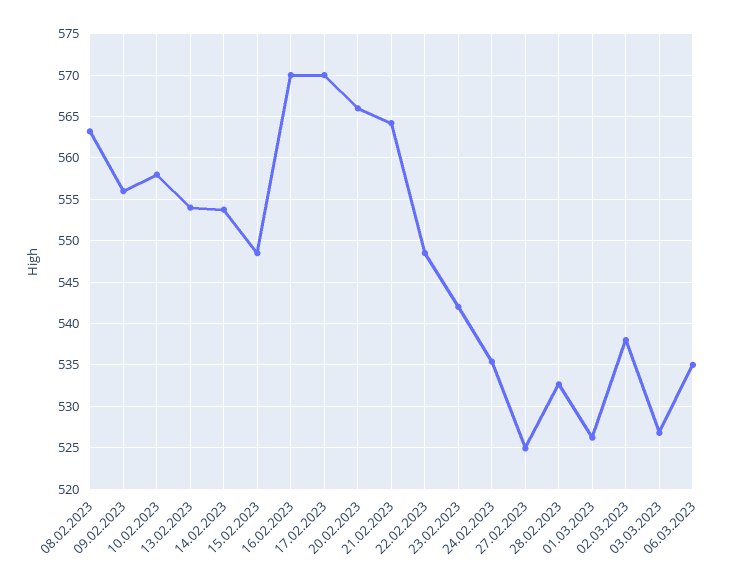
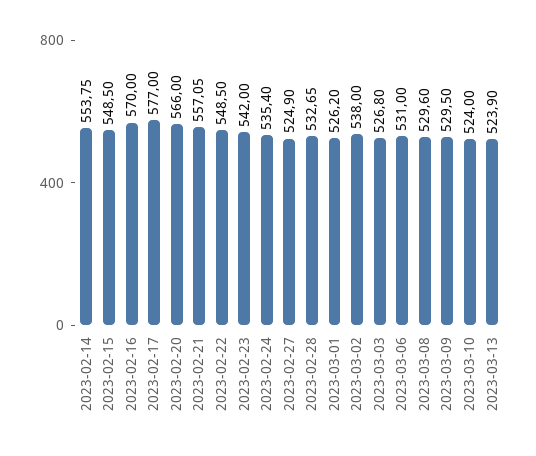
08.02.2023: 563 -> none
09.02.2023: 556 -> none
10.02.2023: 558 -> none
13.02.2023: 554 -> none
17.02.2023: 570 -> 577
21.02.2023: 564 -> 557.05
06.03.2023: 535 -> 531
2023-03-08: none -> 529.6
2023-03-09: none -> 529.5
2023-03-10: none -> 524
2023-03-13: none -> 523.9

